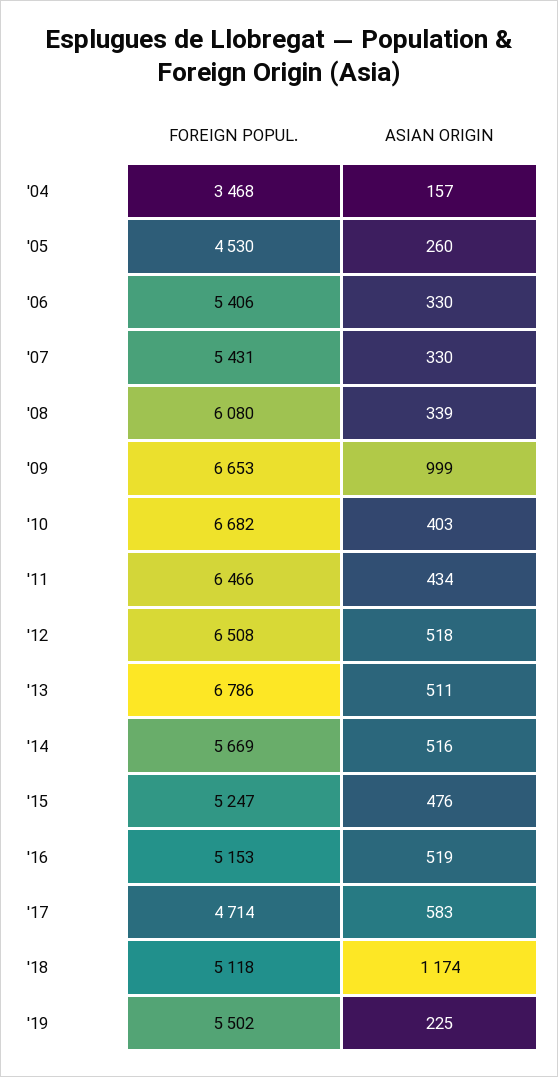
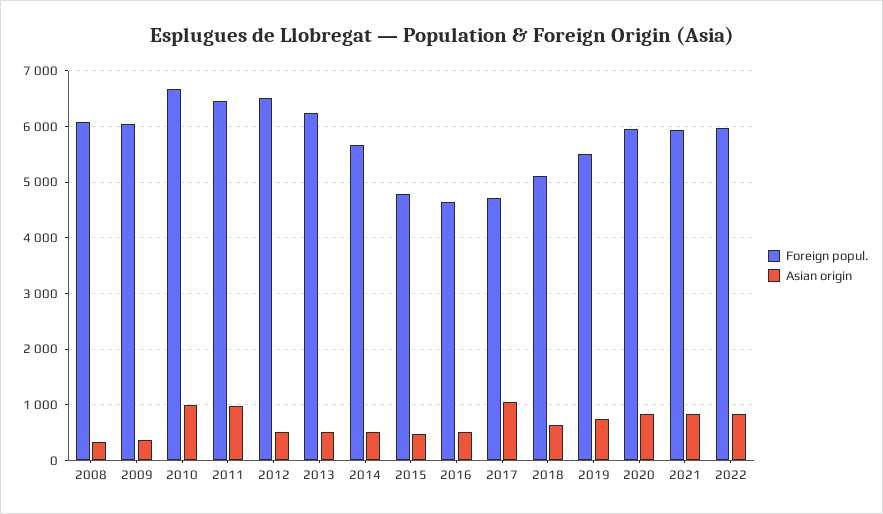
FOREIGN POPUL., '04: 3468 -> none
ASIAN ORIGIN, '04: 157 -> none
FOREIGN POPUL., '05: 4530 -> none
ASIAN ORIGIN, '05: 260 -> none
FOREIGN POPUL., '06: 5406 -> none
ASIAN ORIGIN, '06: 330 -> none
FOREIGN POPUL., '07: 5431 -> none
ASIAN ORIGIN, '07: 330 -> none
FOREIGN POPUL., '09: 6653 -> 6000
ASIAN ORIGIN, '09: 999 -> 400
ASIAN ORIGIN, '10: 403 -> 1000
ASIAN ORIGIN, '11: 434 -> 1000
FOREIGN POPUL., '13: 6786 -> 6200
FOREIGN POPUL., '15: 5247 -> 4800
FOREIGN POPUL., '16: 5153 -> 4600
ASIAN ORIGIN, '17: 583 -> 1000
ASIAN ORIGIN, '18: 1174 -> 600
ASIAN ORIGIN, '19: 225 -> 800
FOREIGN POPUL., 2020: none -> 6000
ASIAN ORIGIN, 2020: none -> 800
FOREIGN POPUL., 2021: none -> 6000
ASIAN ORIGIN, 2021: none -> 800
FOREIGN POPUL., 2022: none -> 6000
ASIAN ORIGIN, 2022: none -> 800

